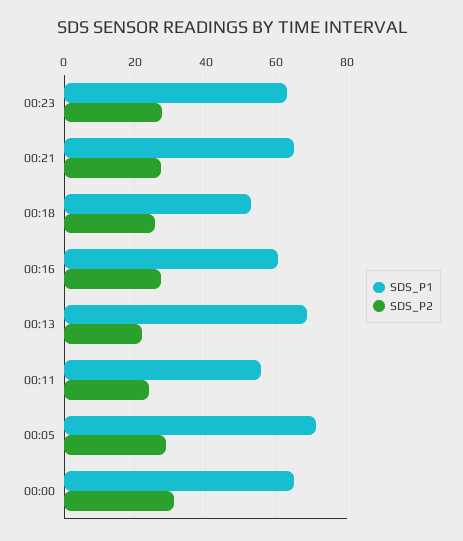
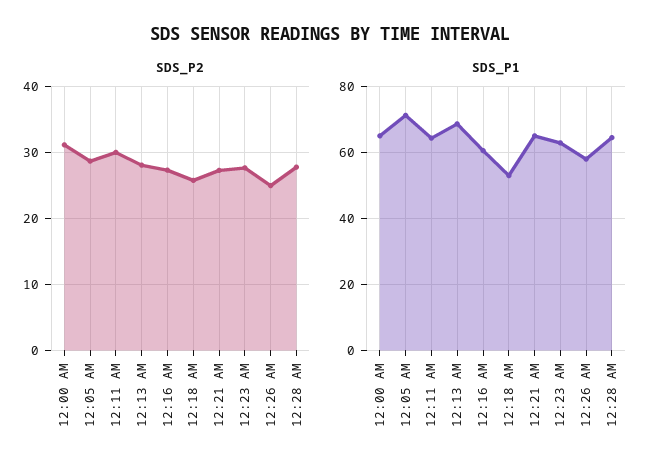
SDS_P2, 00:13: 22 -> 28
SDS_P1, 00:11: 56 -> 64
SDS_P2, 00:11: 24 -> 30
SDS_P2, 12:26 AM: none -> 25
SDS_P2, 12:28 AM: none -> 28
SDS_P1, 12:26 AM: none -> 58
SDS_P1, 12:28 AM: none -> 64

